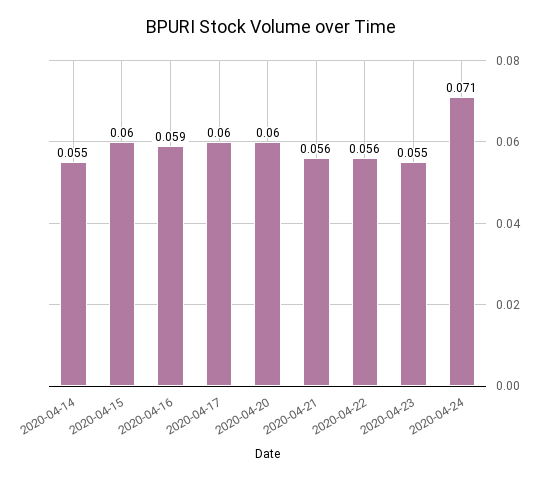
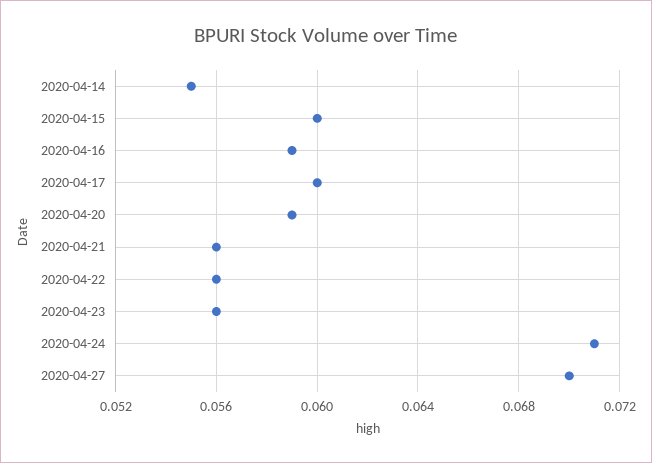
2020-04-20: 0.06 -> 0.059
2020-04-23: 0.055 -> 0.056
2020-04-27: none -> 0.07

